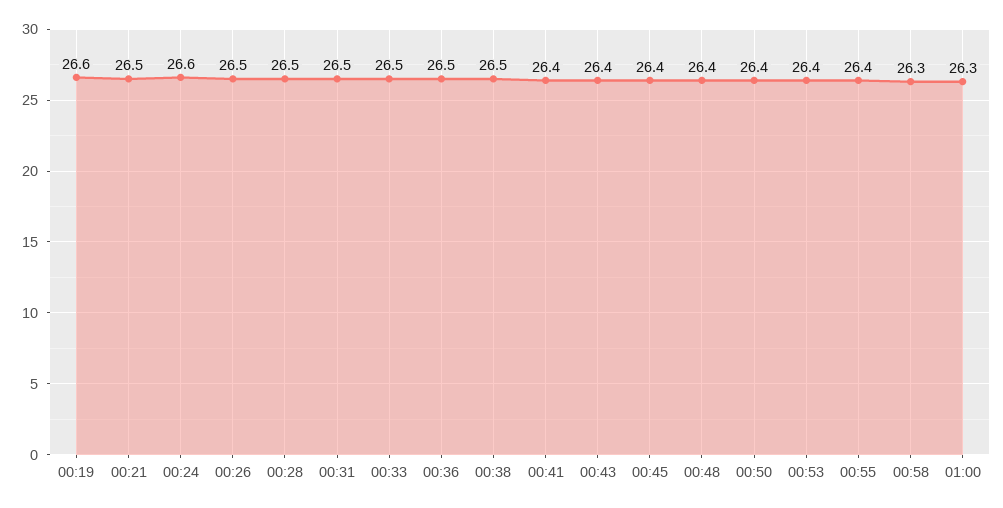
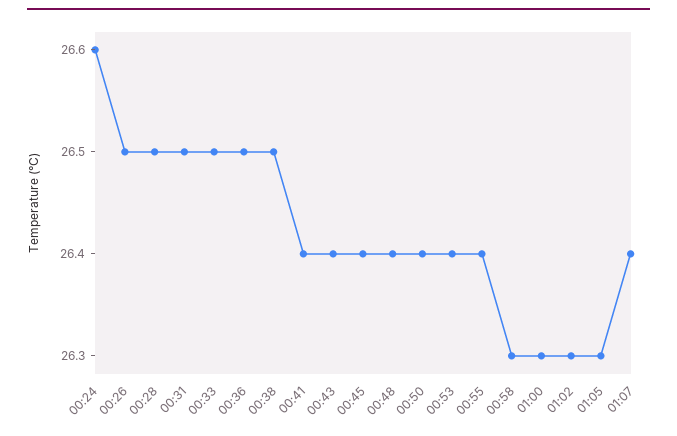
00:19: 26.6 -> none
00:21: 26.5 -> none
01:02: none -> 26.3
01:05: none -> 26.3
01:07: none -> 26.4

